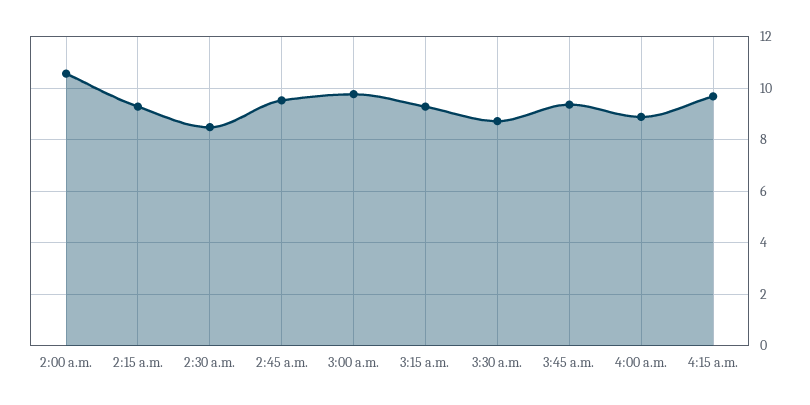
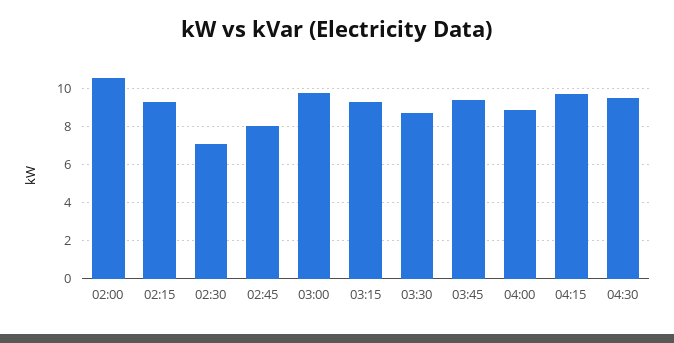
2:30 a.m.: 8.5 -> 7
2:45 a.m.: 9.5 -> 8
04:30: none -> 9.5

